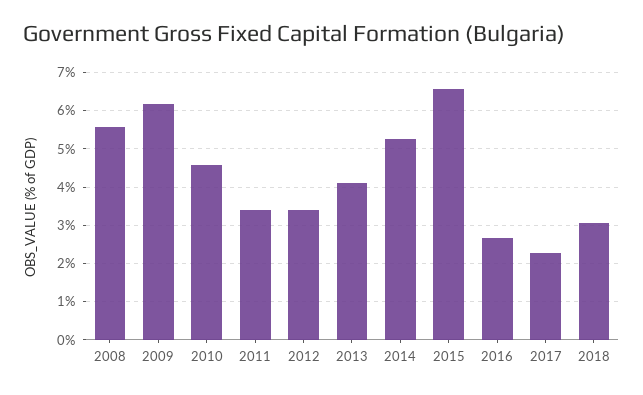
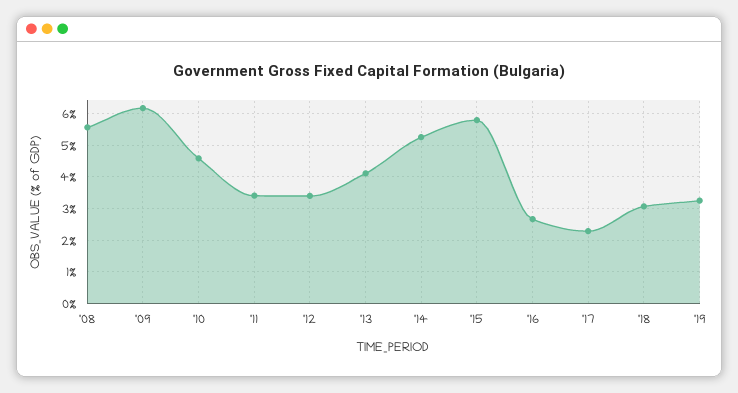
2015: 6.6 -> 5.8
'19: none -> 3.2

